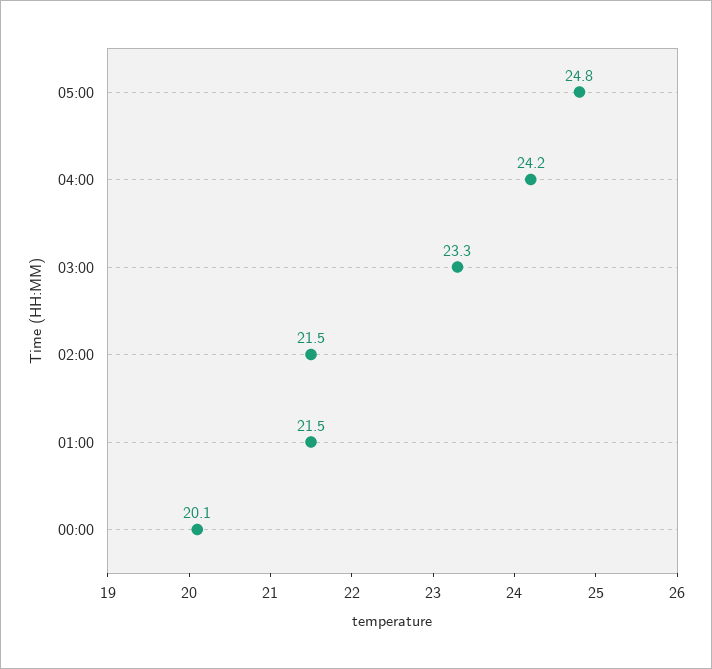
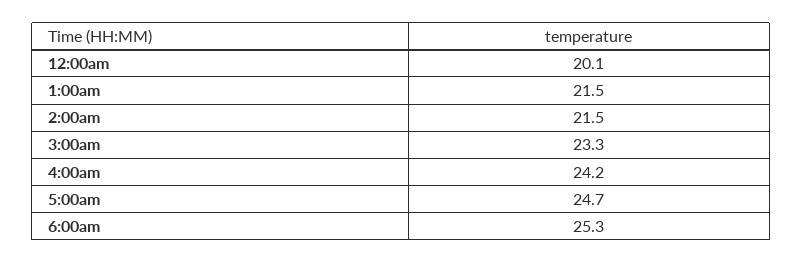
05:00: 24.8 -> 24.7
6:00am: none -> 25.3

